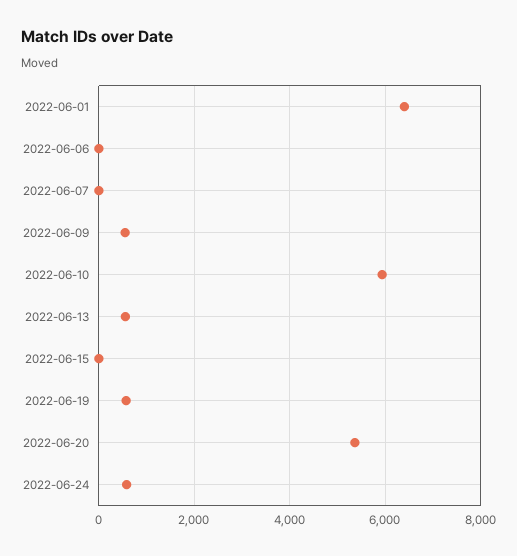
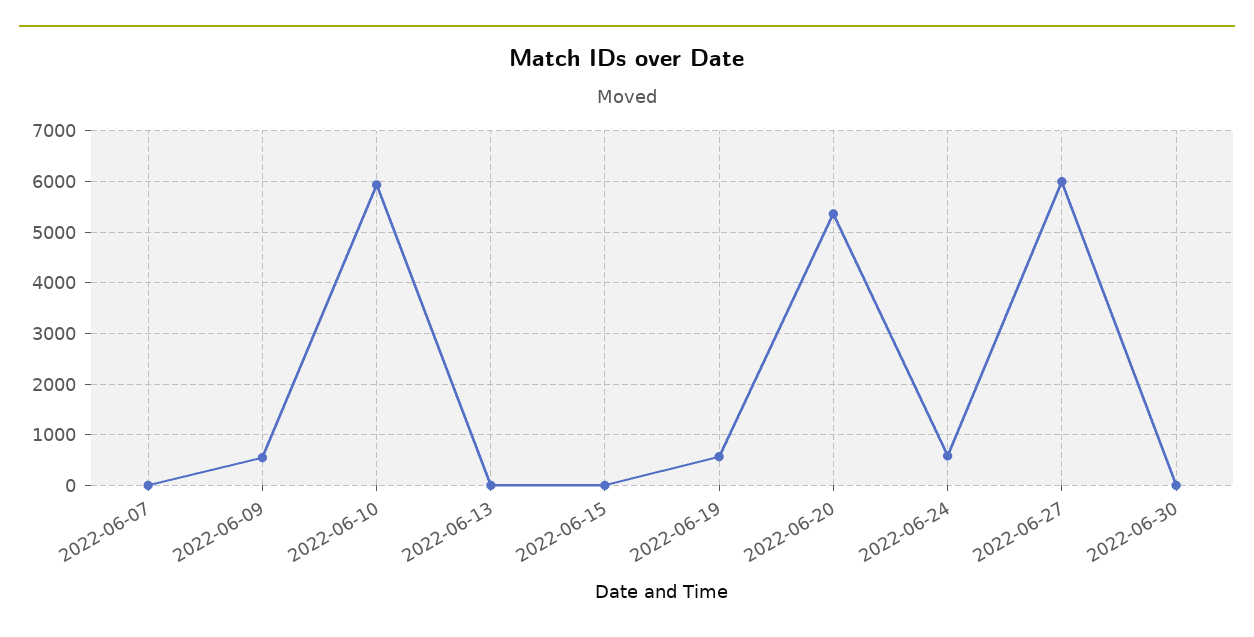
2022-06-01: 6400 -> none
2022-06-06: 0 -> none
2022-06-13: 600 -> 0
2022-06-27: none -> 6000
2022-06-30: none -> 0

